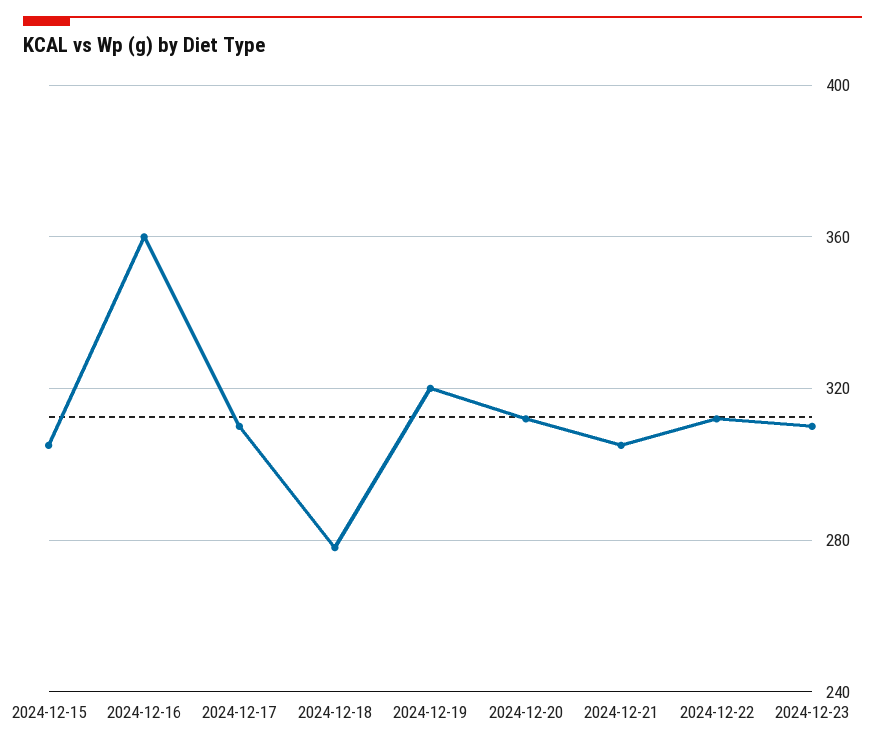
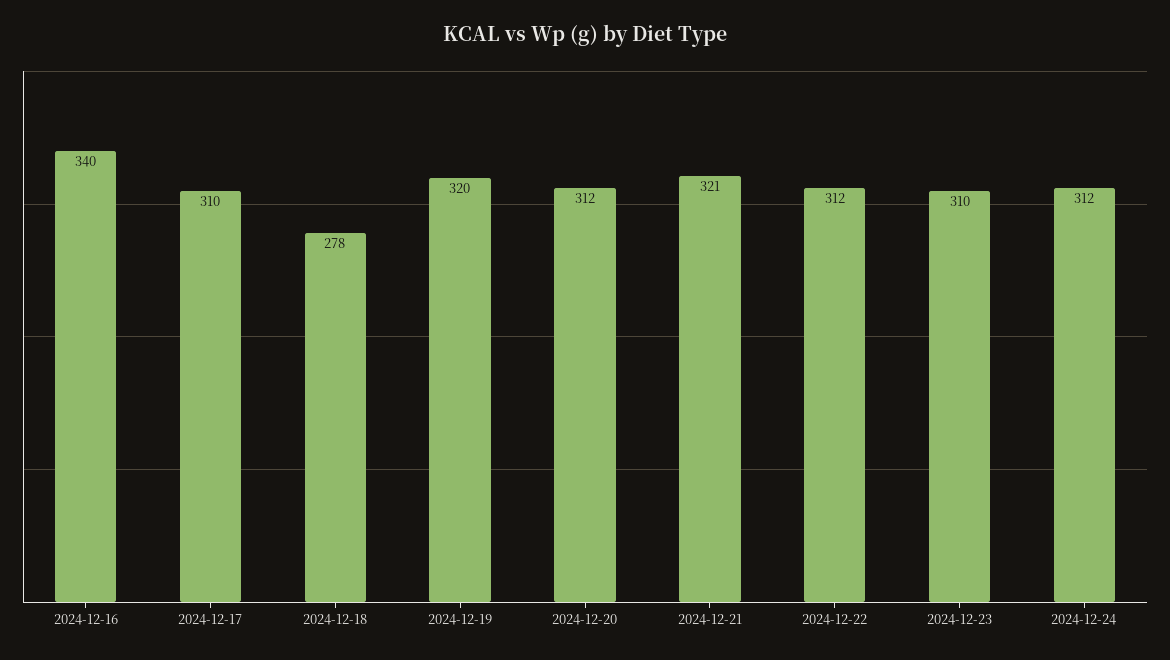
2024-12-15: 305 -> none
2024-12-16: 360 -> 340
2024-12-21: 305 -> 321
2024-12-24: none -> 312

